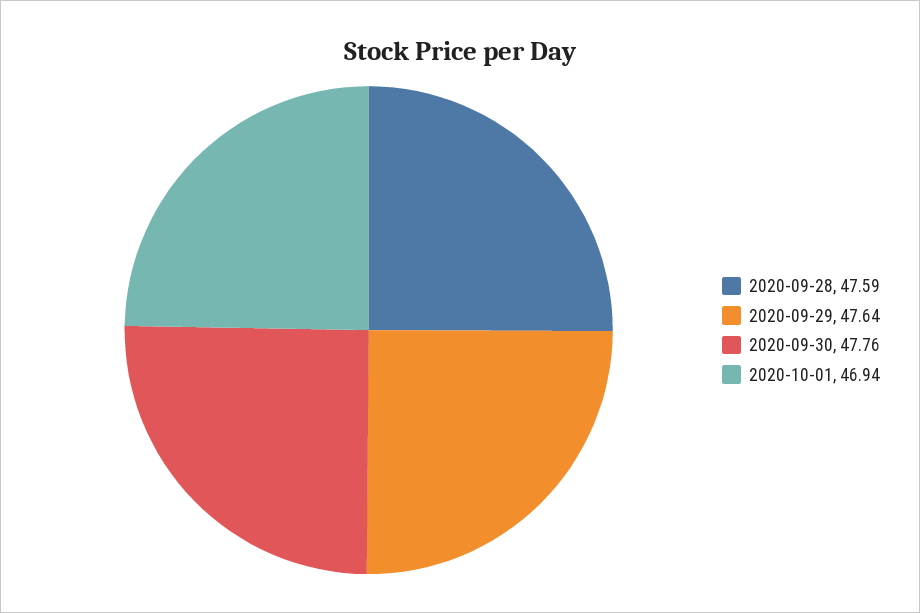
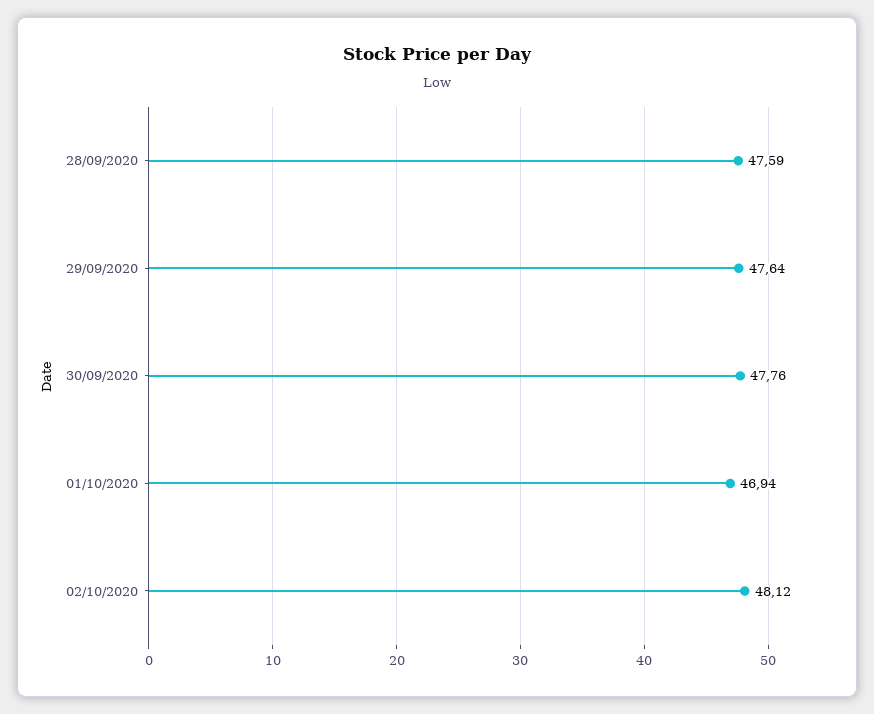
02/10/2020: none -> 48.12

